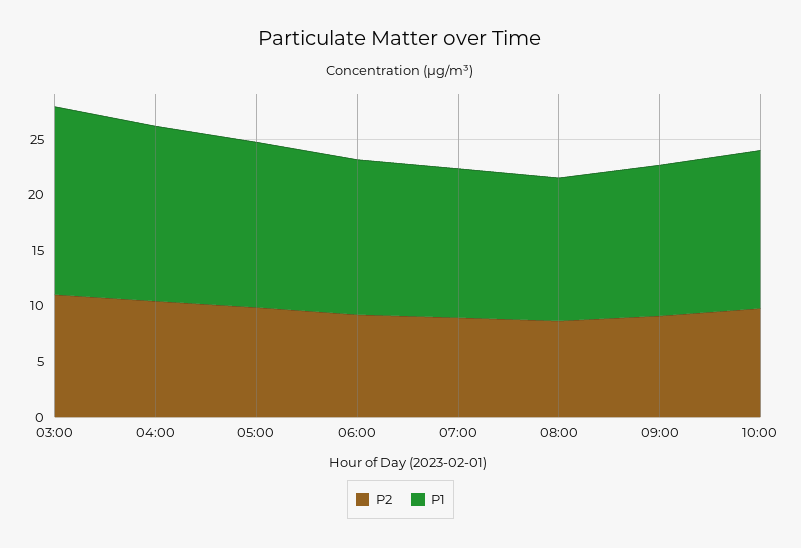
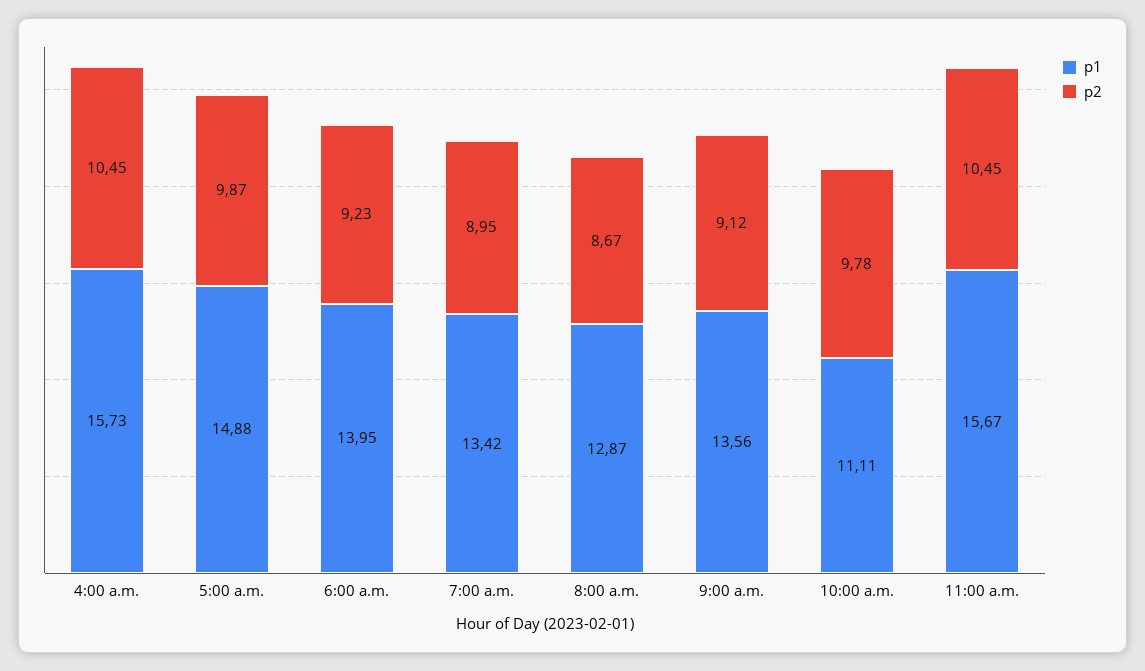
P2, 03:00: 11 -> none
P1, 03:00: 17 -> none
P1, 10:00: 14 -> 11.11
P1, 11:00 a.m.: none -> 15.67
P2, 11:00 a.m.: none -> 10.45

